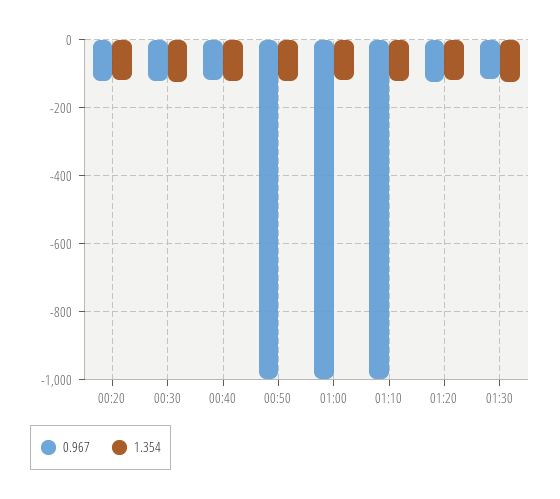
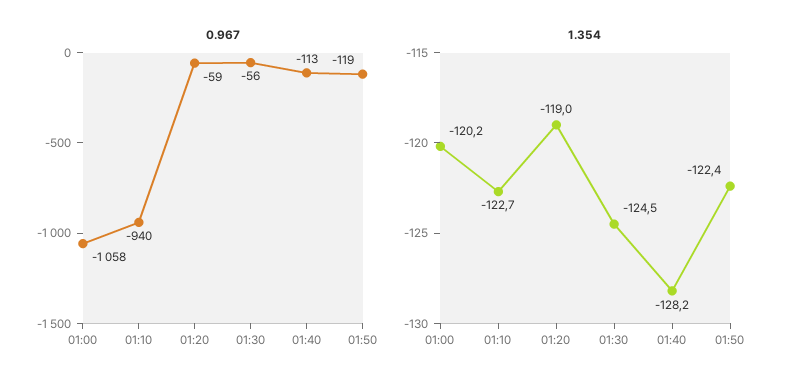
0.967, 00:20: -120 -> none
1.354, 00:20: -120 -> none
0.967, 00:30: -120 -> none
1.354, 00:30: -120 -> none
0.967, 00:40: -120 -> none
1.354, 00:40: -120 -> none
0.967, 00:50: -1000 -> none
1.354, 00:50: -120 -> none
0.967, 01:00: -1000 -> -1058
0.967, 01:10: -1000 -> -940
0.967, 01:20: -120 -> -59
0.967, 01:30: -120 -> -56
0.967, 01:40: none -> -113
0.967, 01:50: none -> -119
1.354, 01:40: none -> -128.2
1.354, 01:50: none -> -122.4

